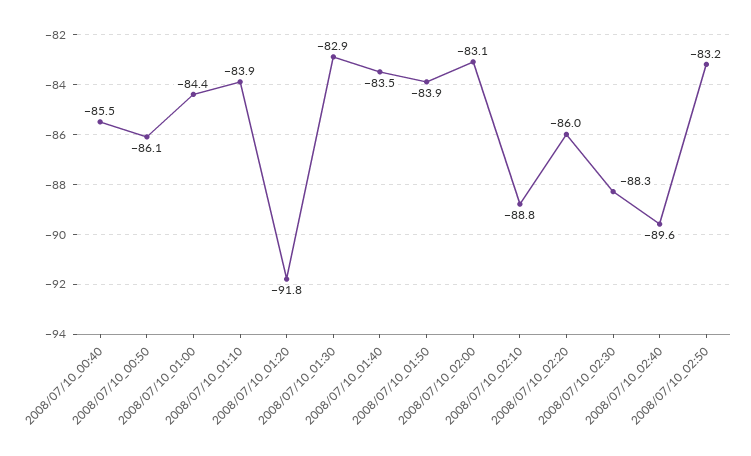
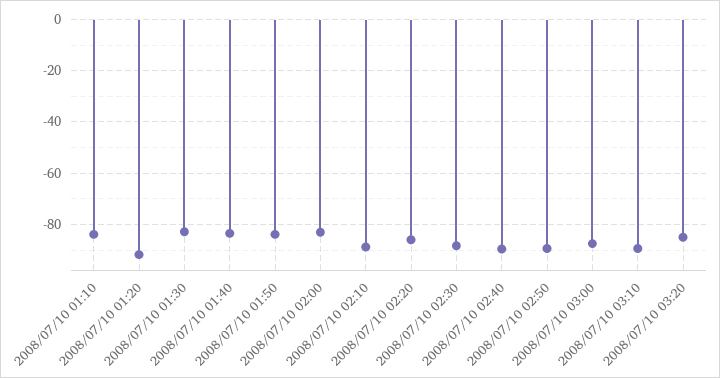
2008/07/10_00:40: -85.5 -> none
2008/07/10_00:50: -86.1 -> none
2008/07/10_01:00: -84.4 -> none
2008/07/10_02:50: -83.2 -> -90
2008/07/10 03:00: none -> -87.5
2008/07/10 03:10: none -> -90
2008/07/10 03:20: none -> -85

